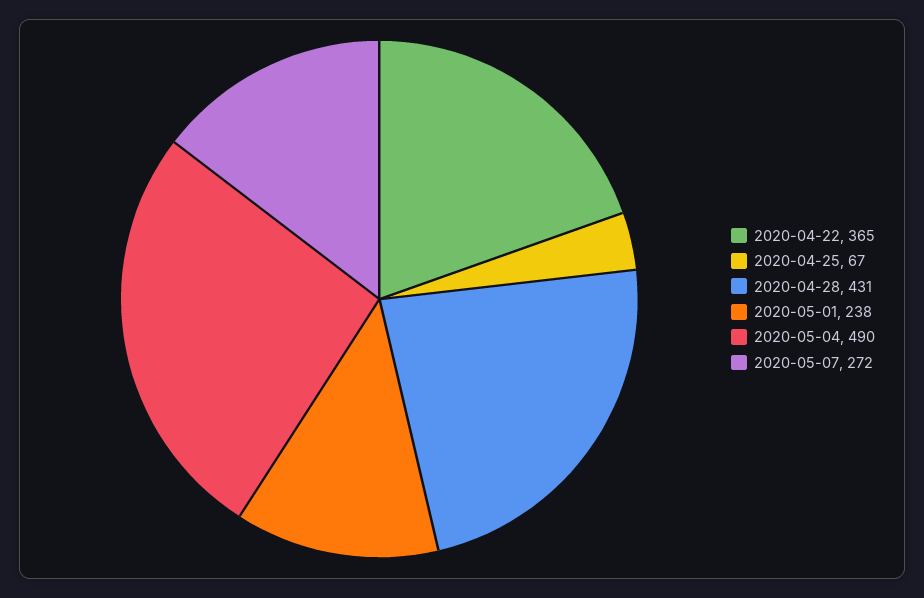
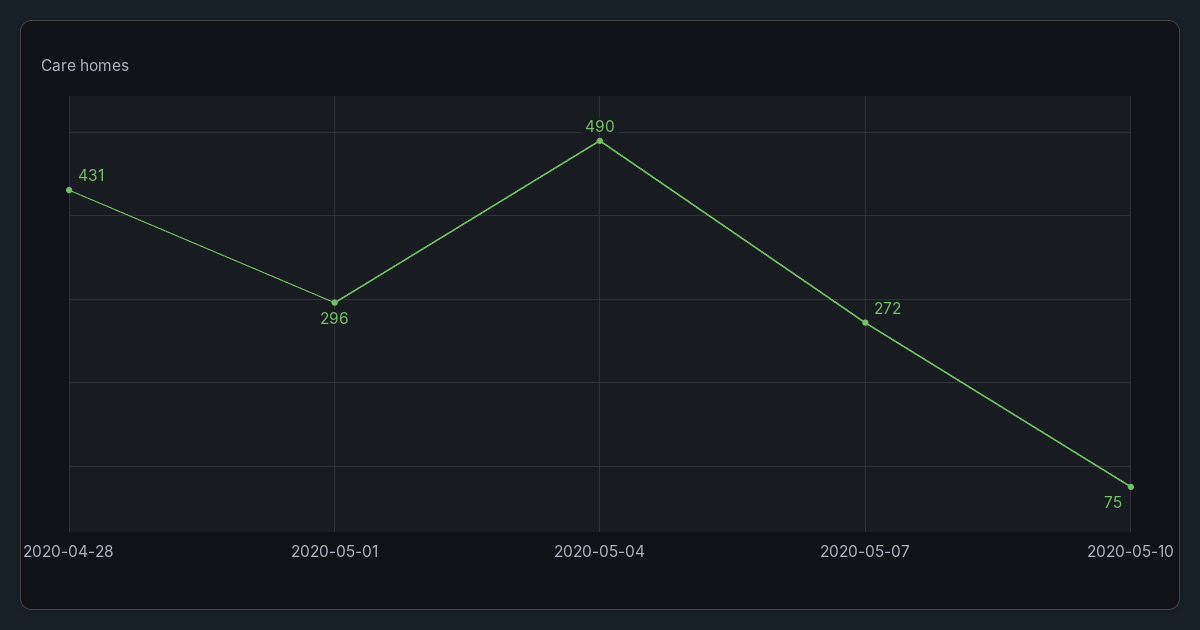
2020-04-22: 365 -> none
2020-04-25: 67 -> none
2020-05-01: 238 -> 296
2020-05-10: none -> 75

